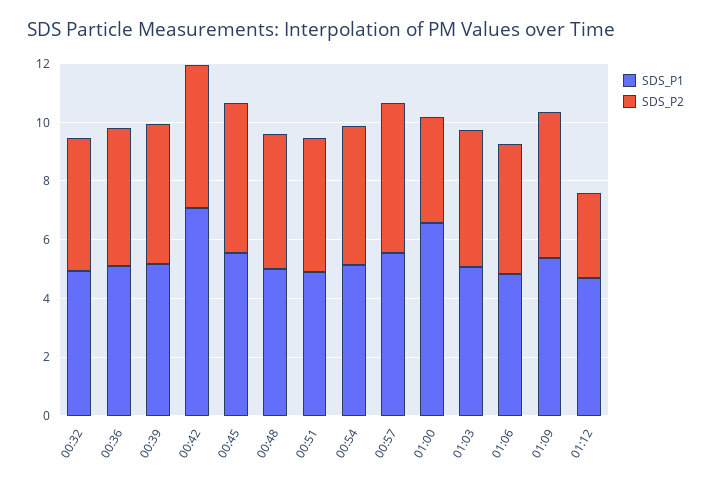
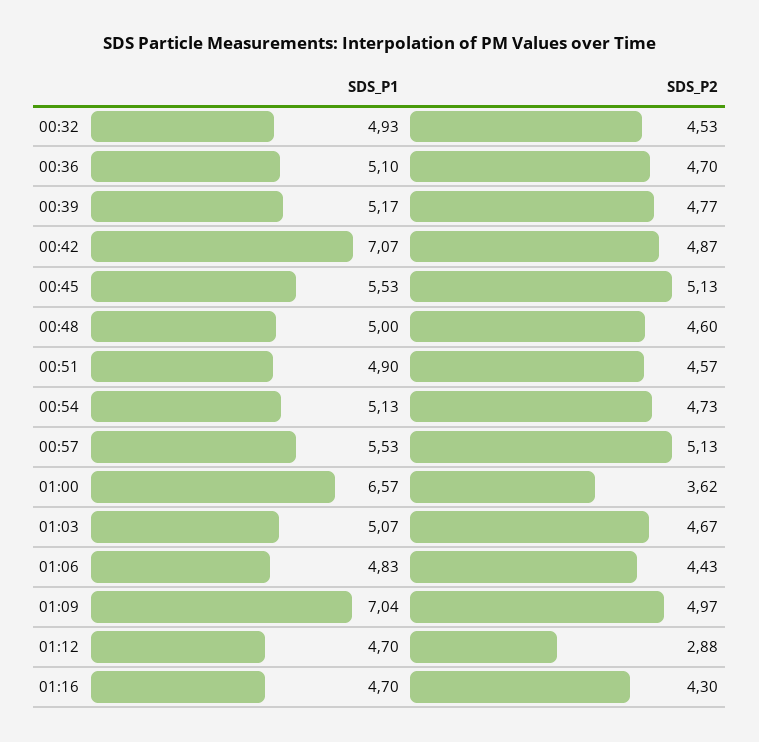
SDS_P1, 01:09: 5.5 -> 7.04
SDS_P1, 01:16: none -> 4.7
SDS_P2, 01:16: none -> 4.3

